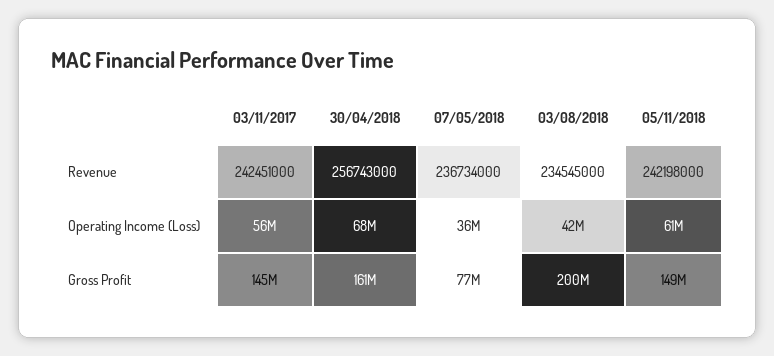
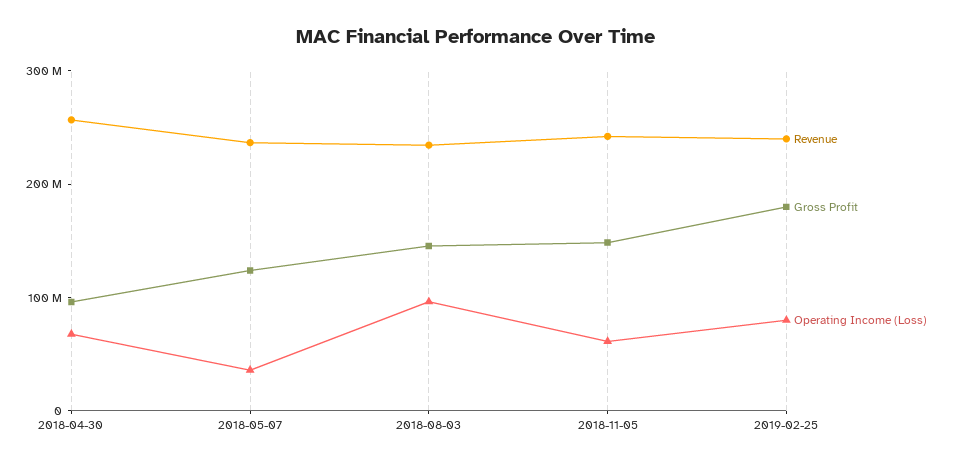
Revenue, 03/11/2017: 242451000 -> none
Operating Income (Loss), 03/11/2017: 56000000 -> none
Operating Income (Loss), 03/08/2018: 42000000 -> 100000000
Gross Profit, 03/11/2017: 145000000 -> none
Gross Profit, 30/04/2018: 161000000 -> 100000000
Gross Profit, 07/05/2018: 77000000 -> 120000000
Gross Profit, 03/08/2018: 200000000 -> 140000000
Revenue, 2019-02-25: none -> 240000000
Gross Profit, 2019-02-25: none -> 180000000
Operating Income (Loss), 2019-02-25: none -> 80000000

